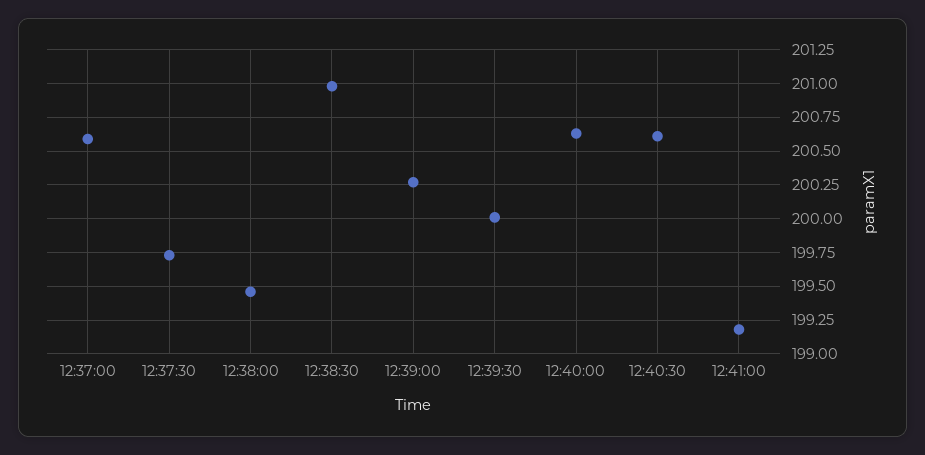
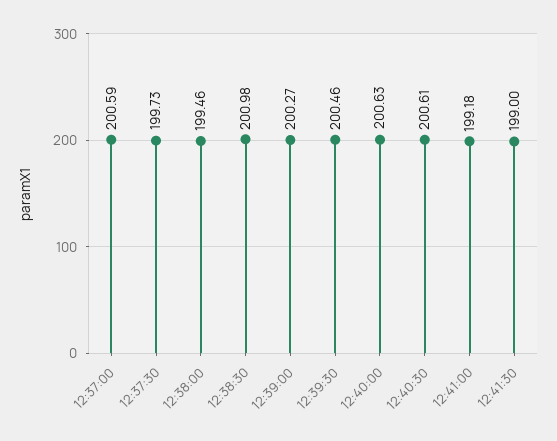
12:39:30: 200 -> 200.46
12:41:30: none -> 199

